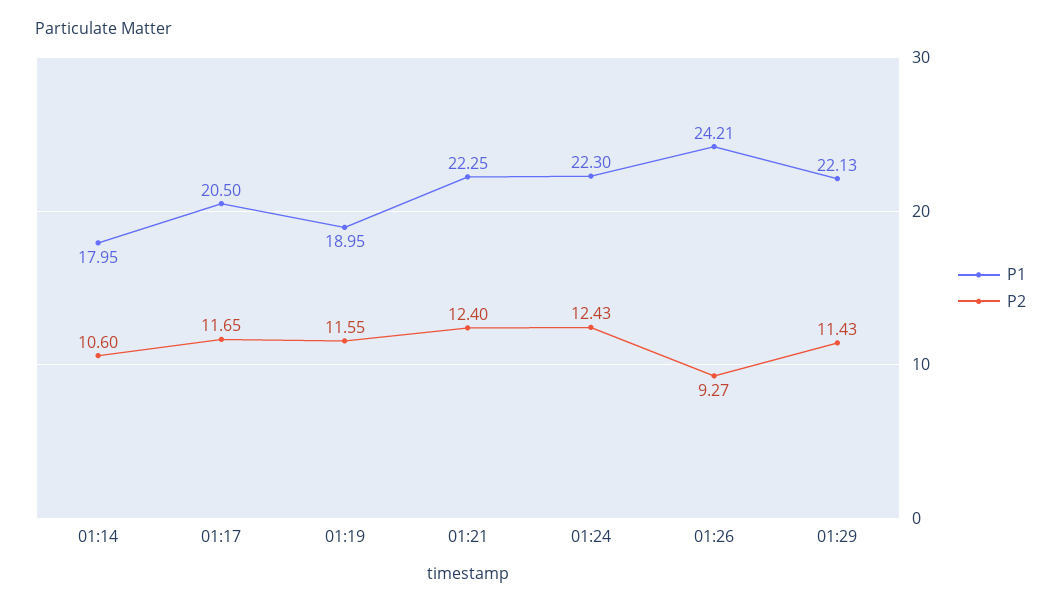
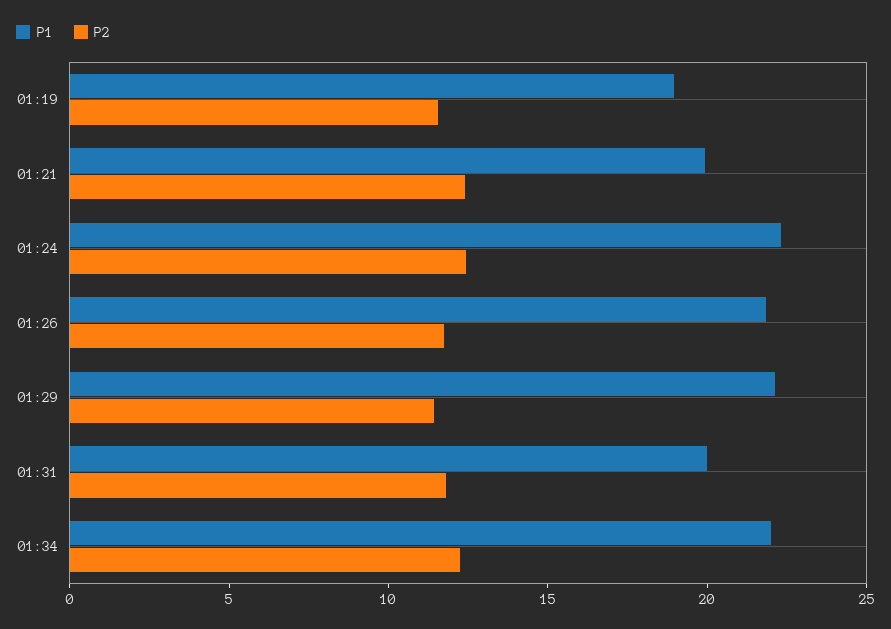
P1, 01:14: 17.95 -> none
P2, 01:14: 10.6 -> none
P1, 01:17: 20.5 -> none
P2, 01:17: 11.65 -> none
P1, 01:21: 22.25 -> 20
P1, 01:26: 24.21 -> 22
P2, 01:26: 9.27 -> 12
P1, 01:31: none -> 20
P2, 01:31: none -> 12
P1, 01:34: none -> 22
P2, 01:34: none -> 12

